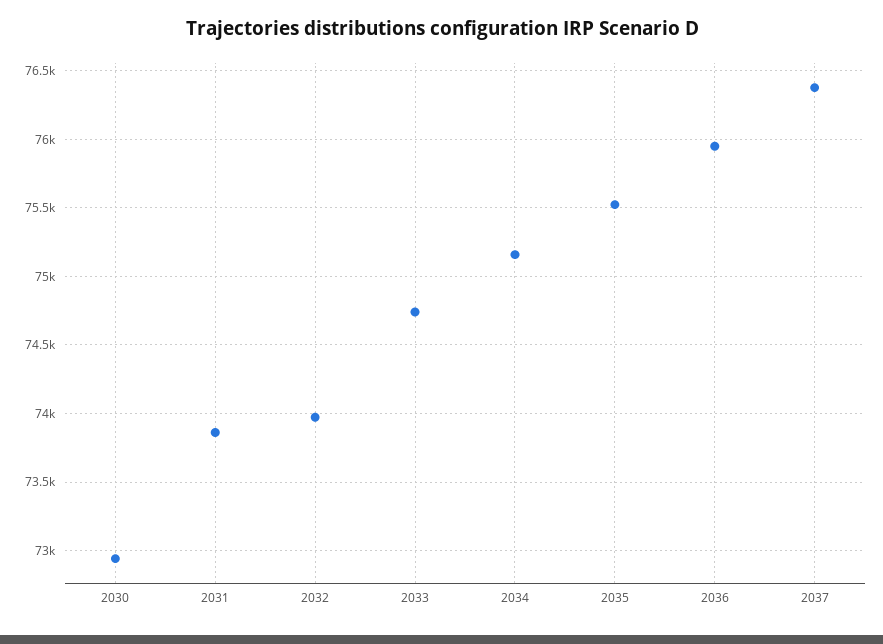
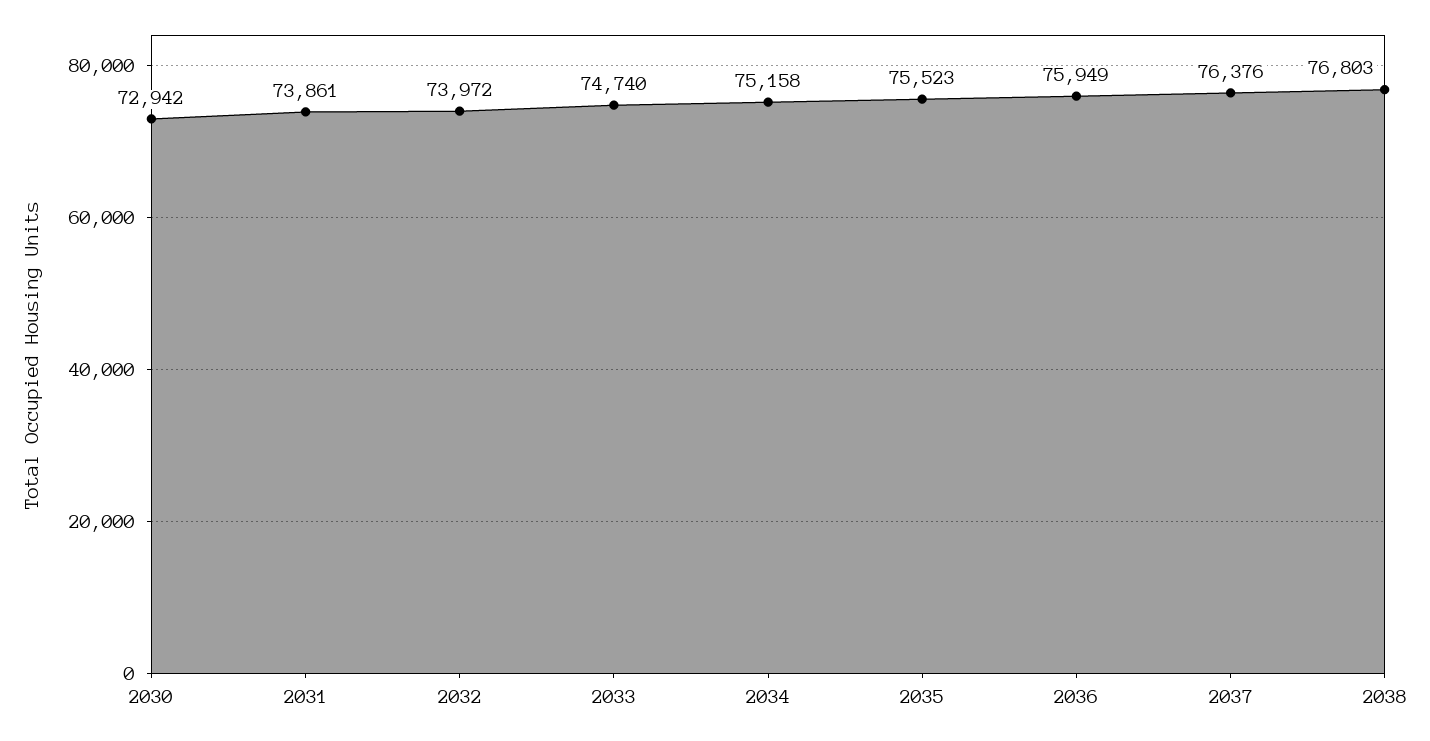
2038: none -> 76803

